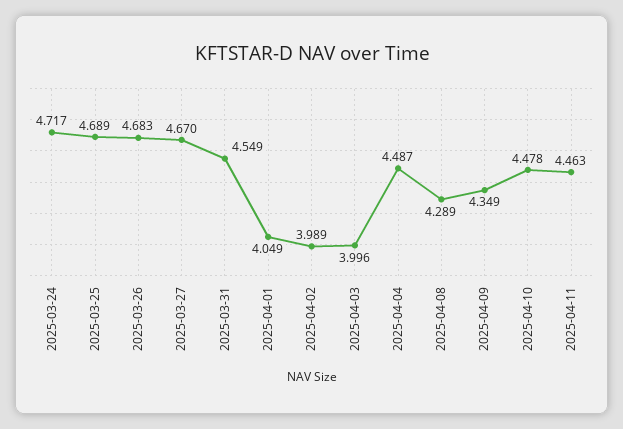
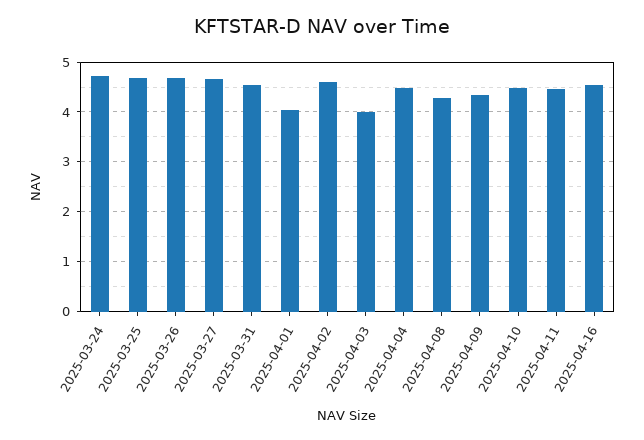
2025-04-02: 3.989 -> 4.6
2025-04-16: none -> 4.6

